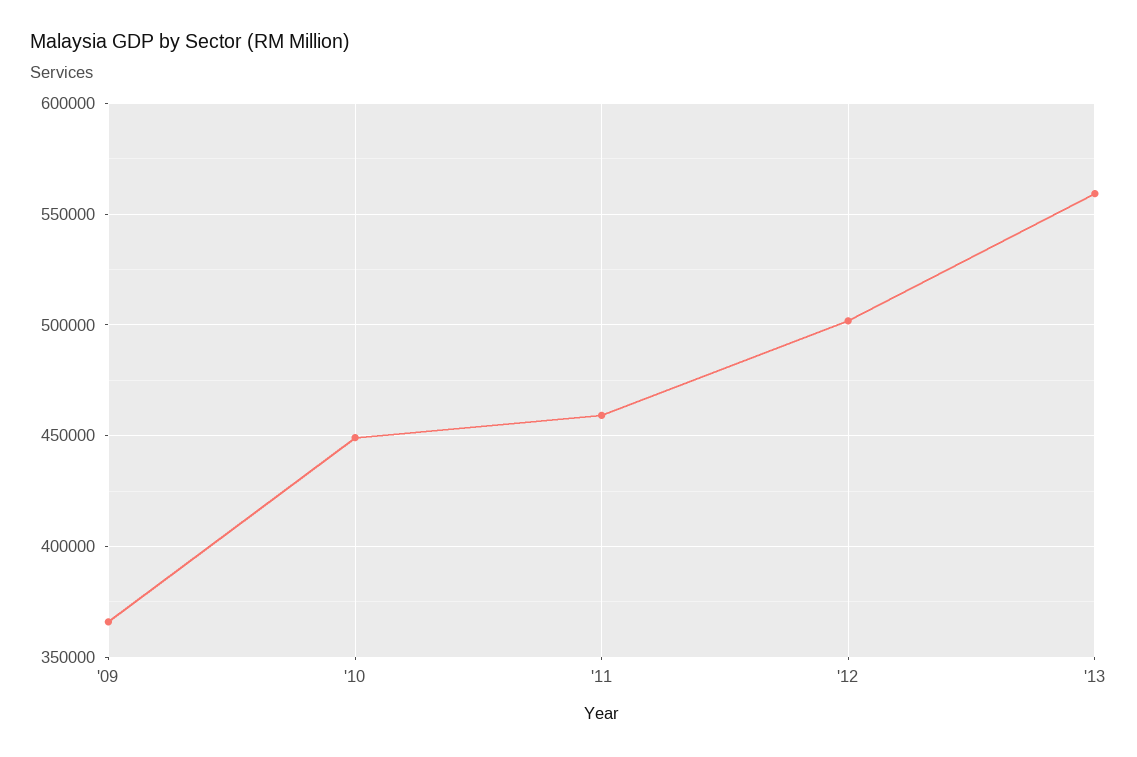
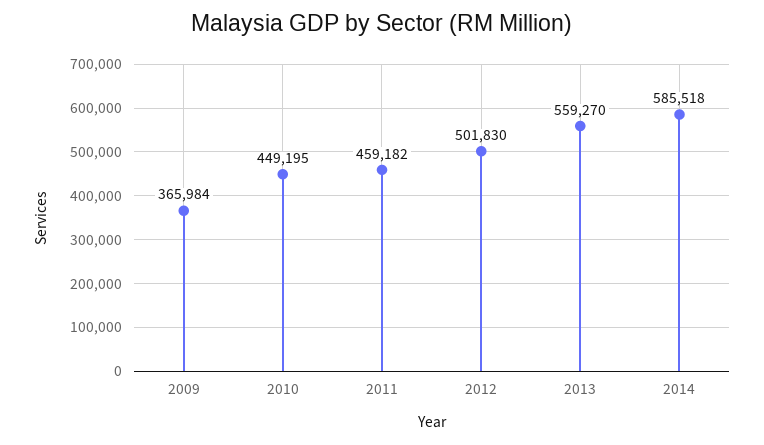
2014: none -> 585518

